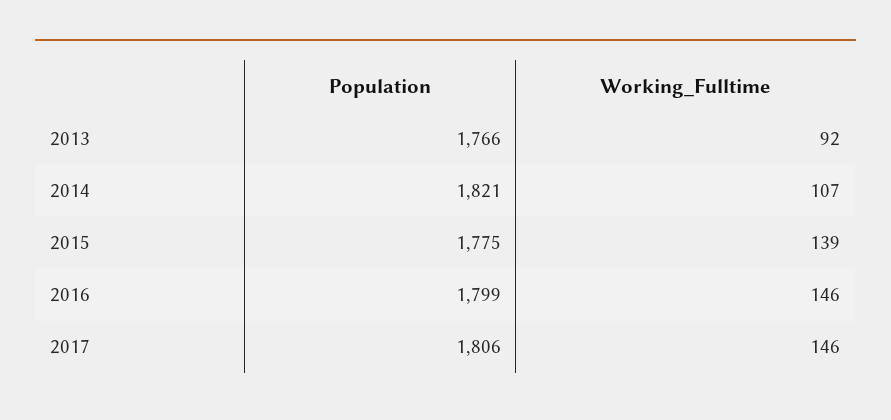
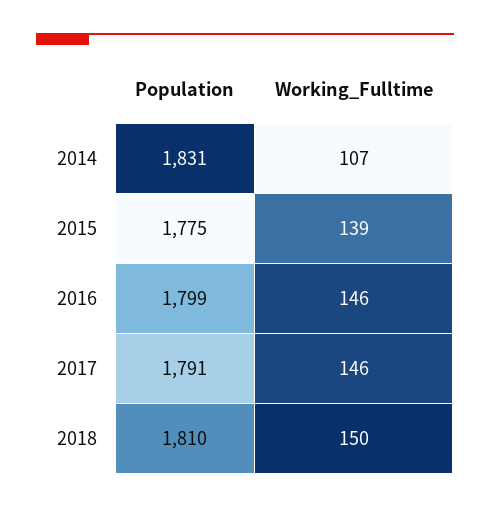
Population, 2013: 1766 -> none
Working_Fulltime, 2013: 92 -> none
Population, 2014: 1821 -> 1831
Population, 2017: 1806 -> 1791
Population, 2018: none -> 1810
Working_Fulltime, 2018: none -> 150

